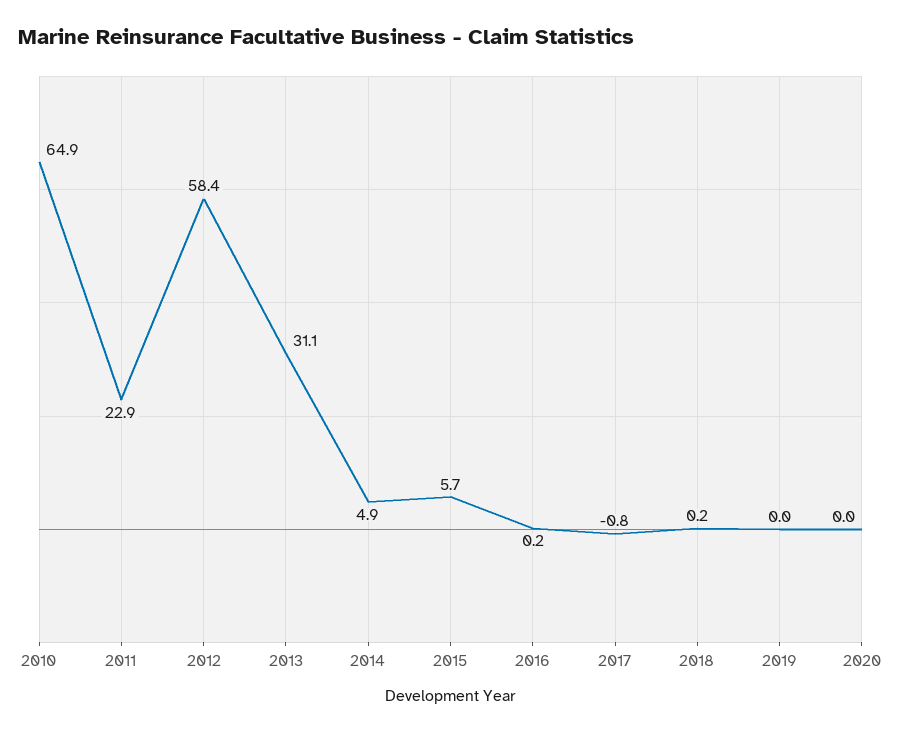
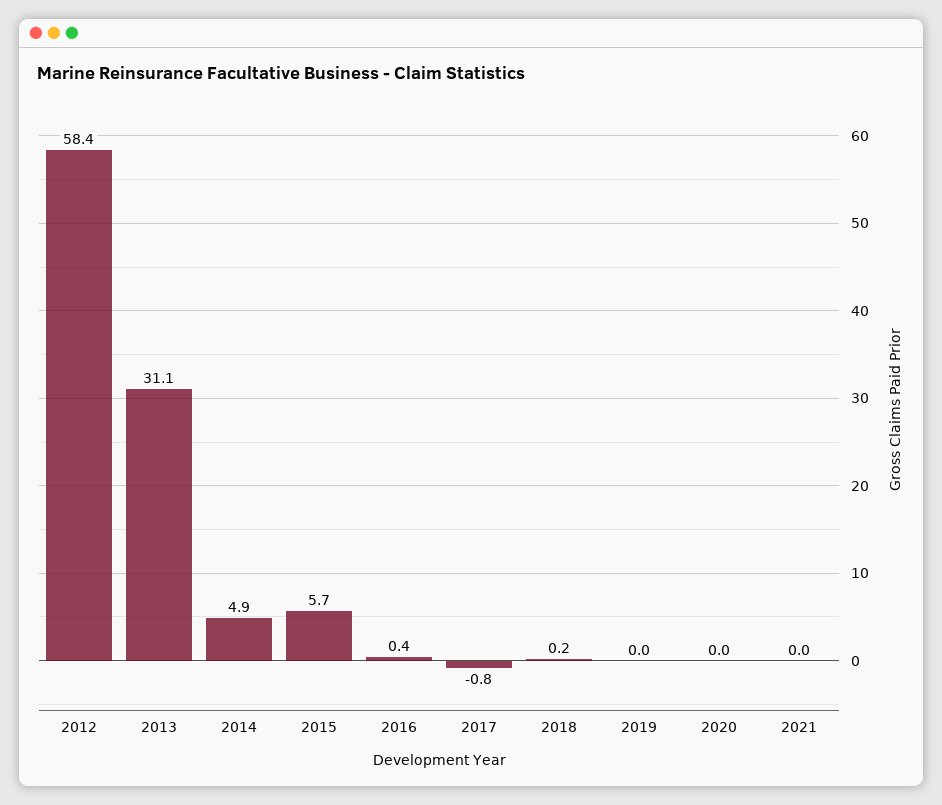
2010: 64.9 -> none
2011: 22.9 -> none
2016: 0.2 -> 0.4
2021: none -> 0

